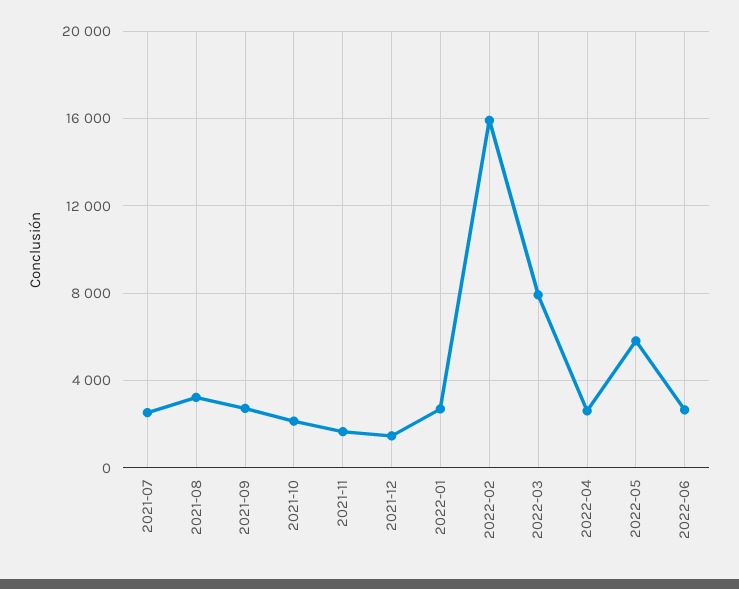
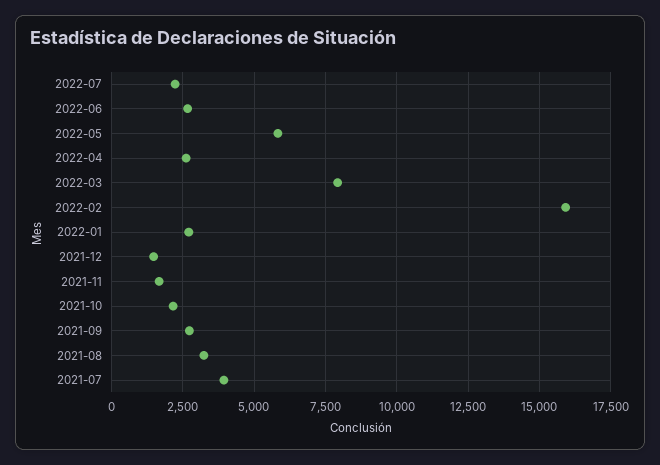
2021-07: 2500 -> 4000
2022-07: none -> 2250

